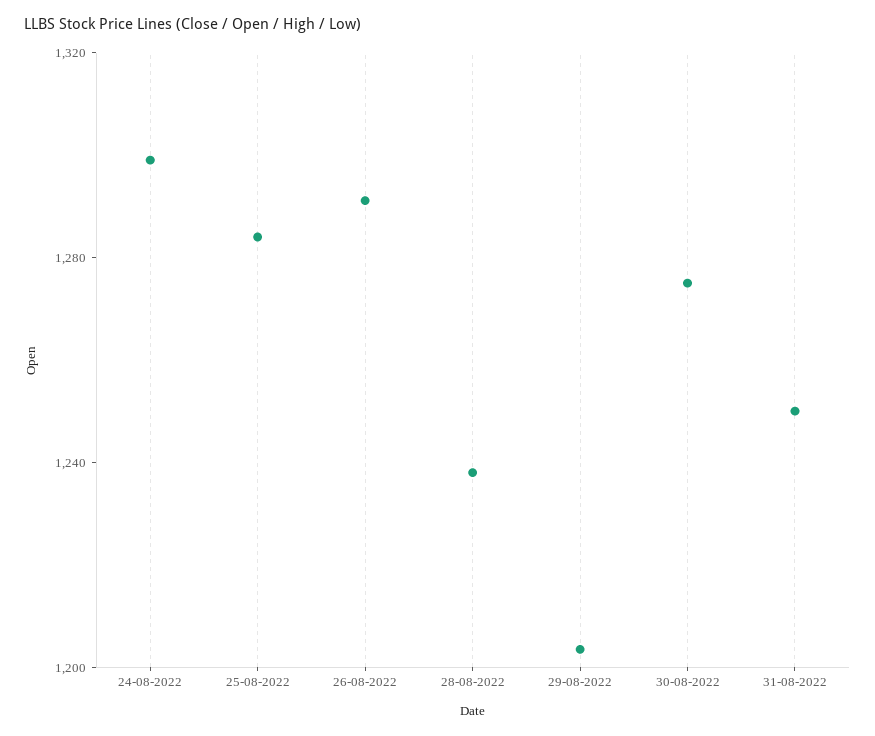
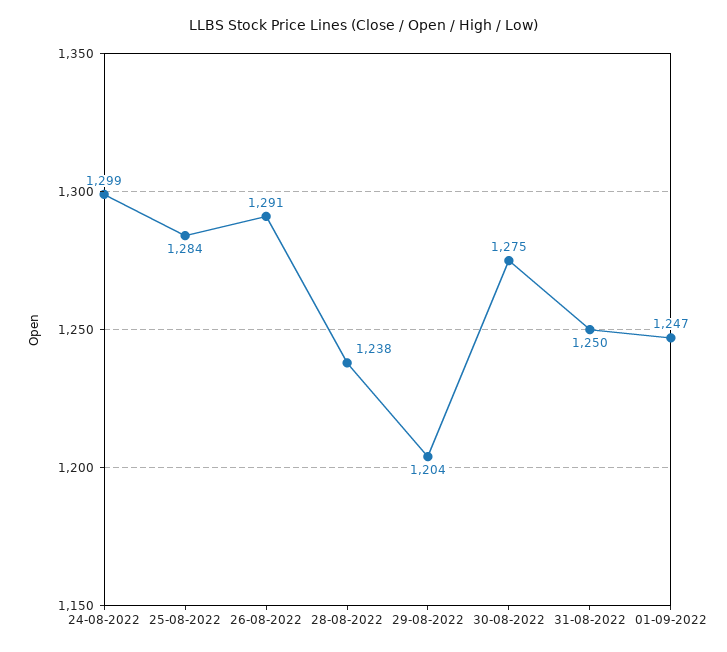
01-09-2022: none -> 1247

